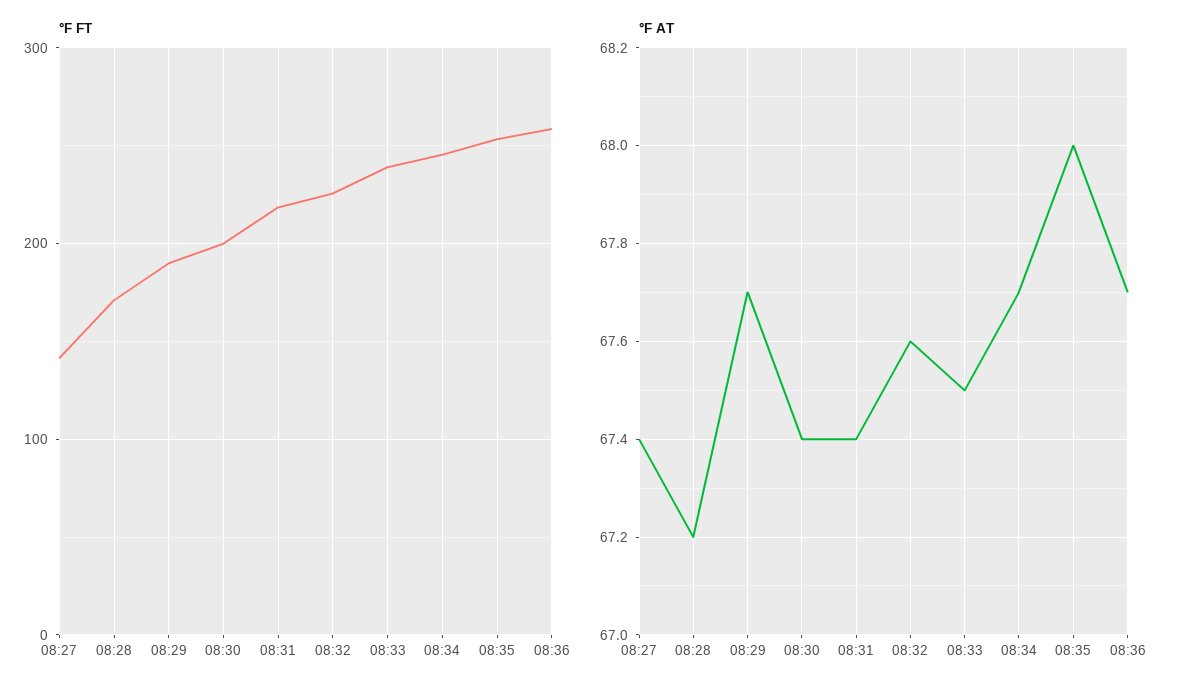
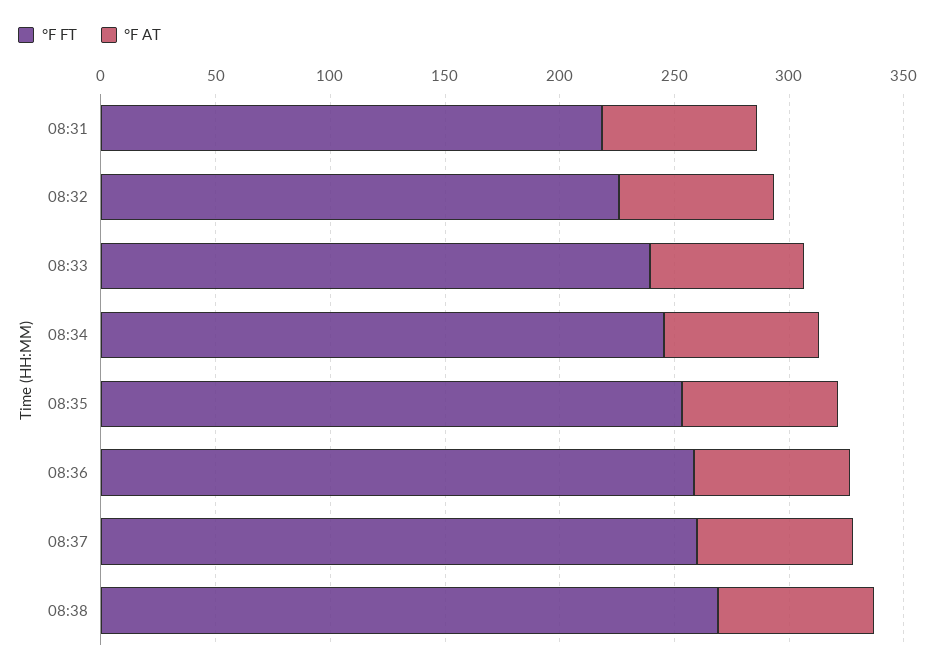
°F FT, 08:27: 140 -> none
°F FT, 08:28: 170 -> none
°F FT, 08:29: 190 -> none
°F FT, 08:30: 200 -> none
°F AT, 08:27: 67.4 -> none
°F AT, 08:28: 67.2 -> none
°F AT, 08:29: 67.7 -> none
°F AT, 08:30: 67.4 -> none
°F FT, 08:37: none -> 260
°F AT, 08:37: none -> 70
°F FT, 08:38: none -> 270
°F AT, 08:38: none -> 70

